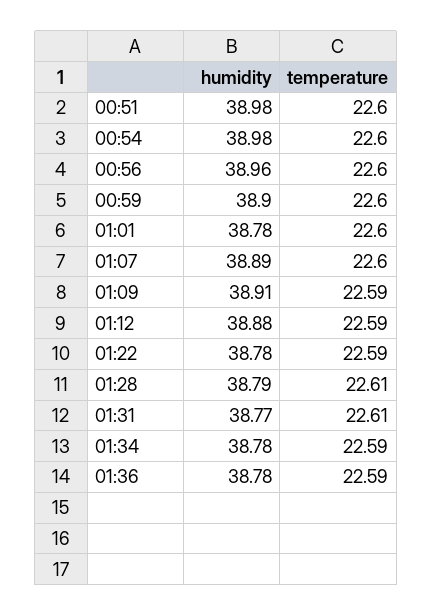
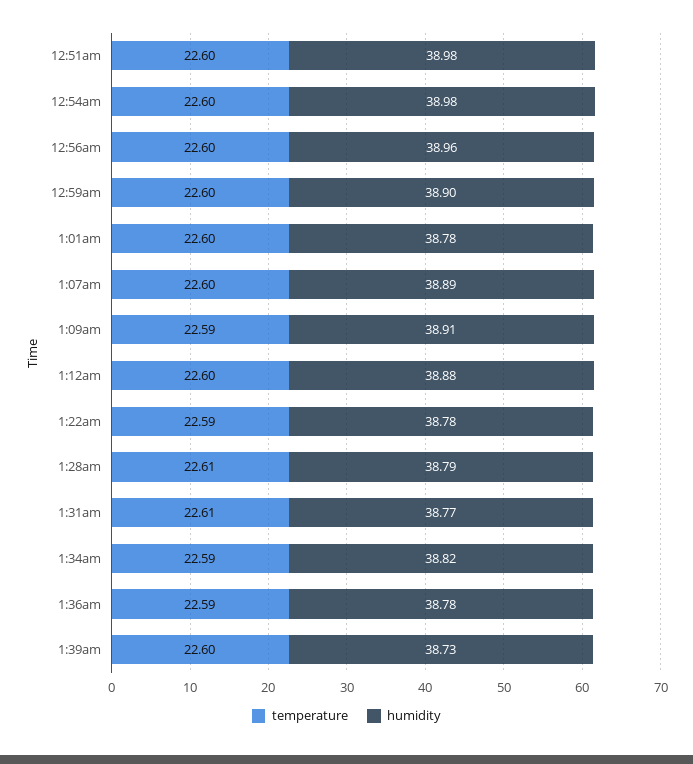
temperature, 01:12: 22.59 -> 22.6
humidity, 01:34: 38.78 -> 38.82
temperature, 1:39am: none -> 22.6
humidity, 1:39am: none -> 38.73

